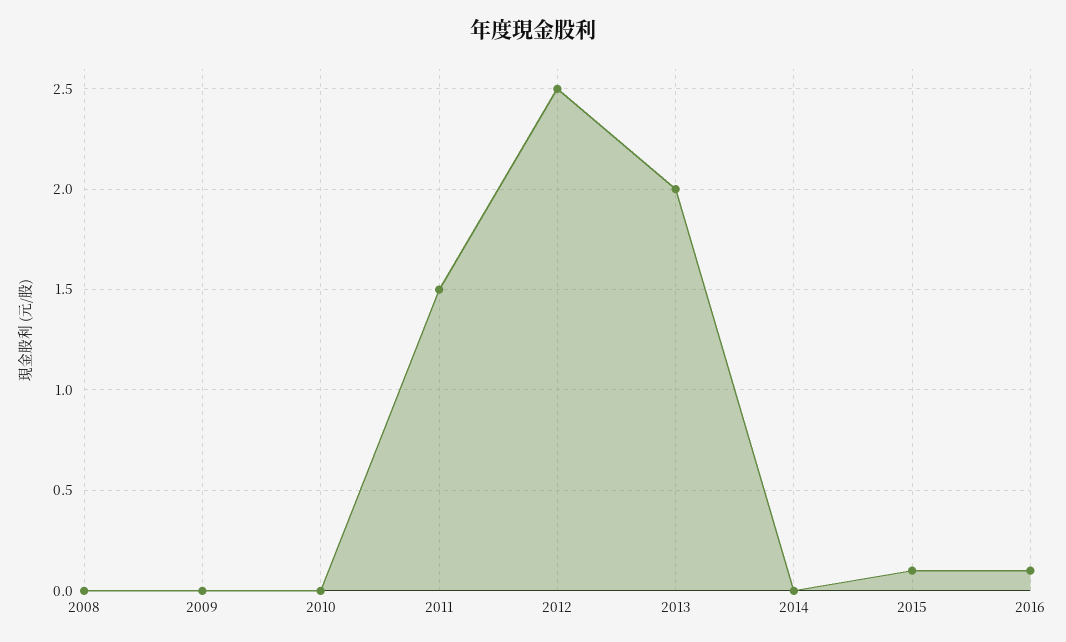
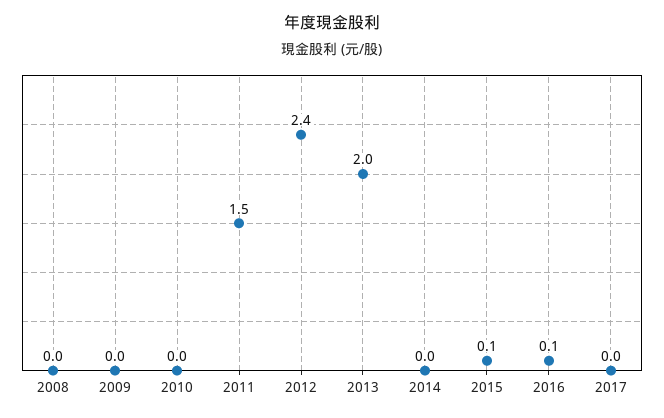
2012: 2.5 -> 2.4
2017: none -> 0

